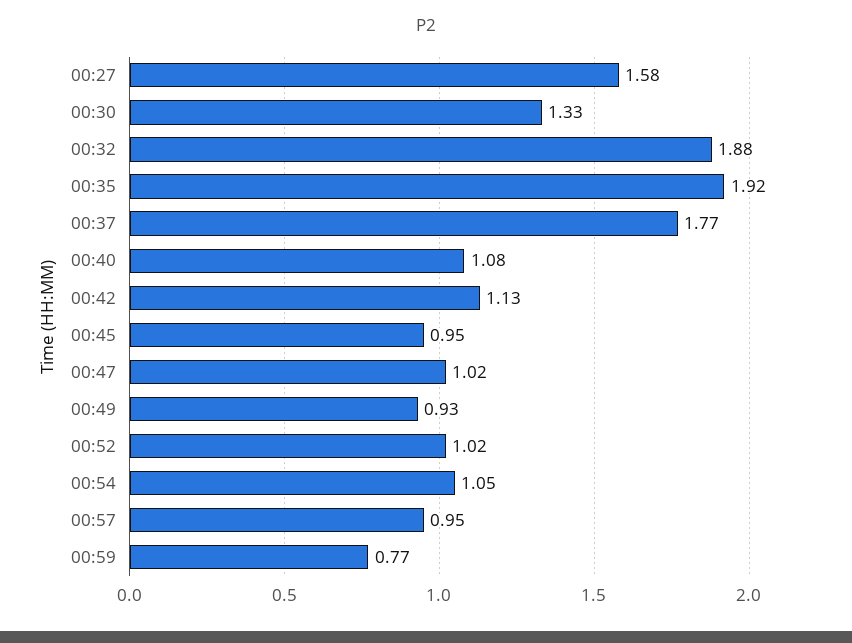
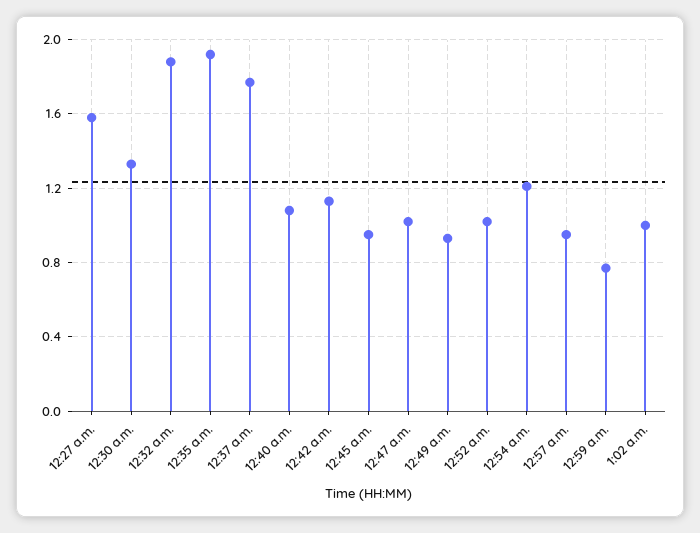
00:54: 1.05 -> 1.2
1:02 a.m.: none -> 1

